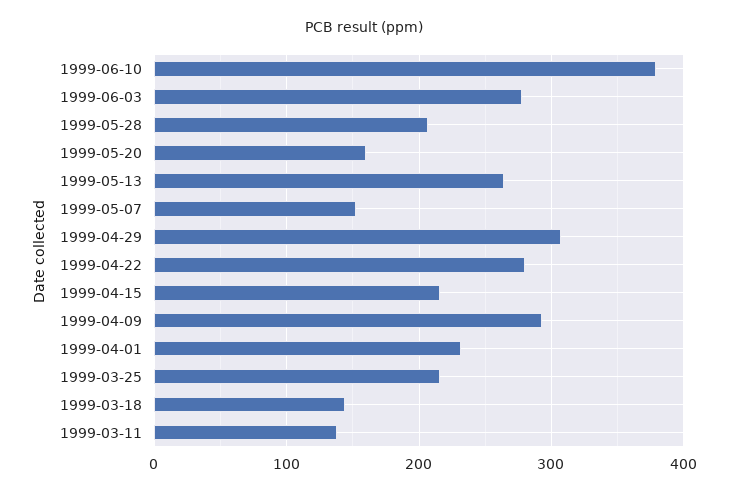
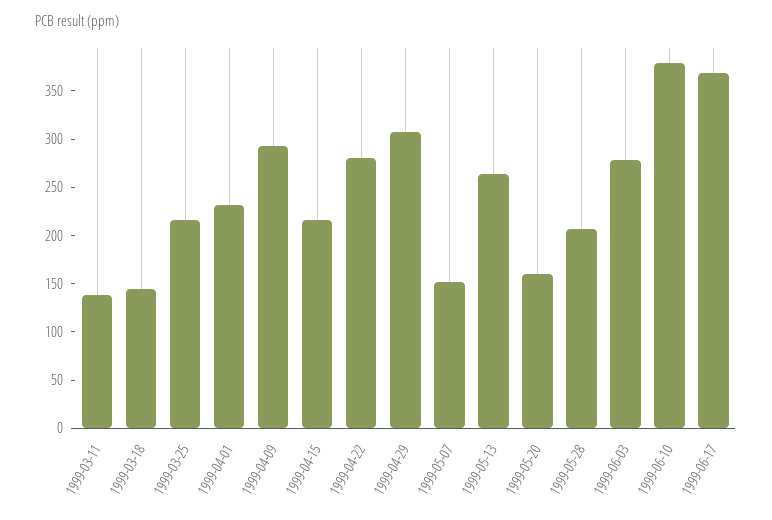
1999-06-17: none -> 370

